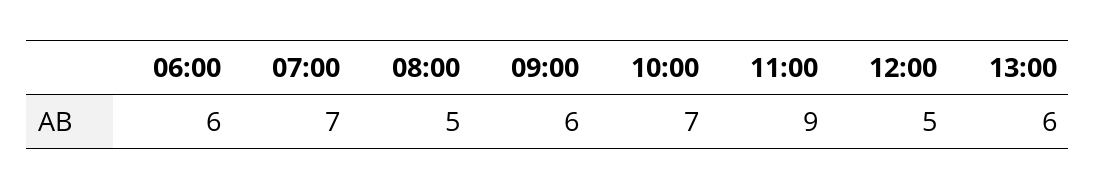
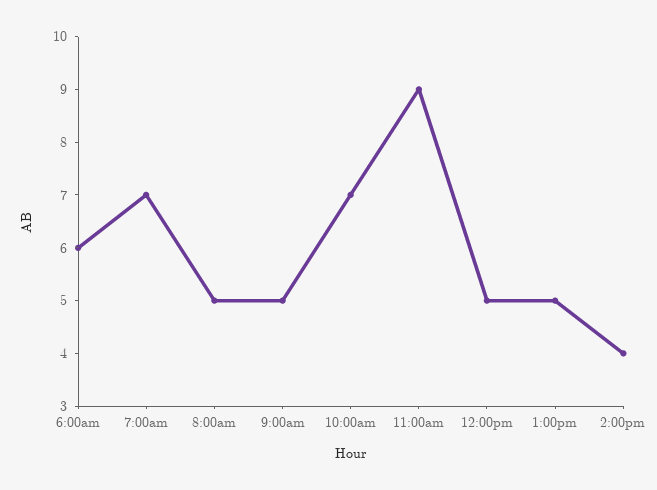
09:00: 6 -> 5
13:00: 6 -> 5
2:00pm: none -> 4

